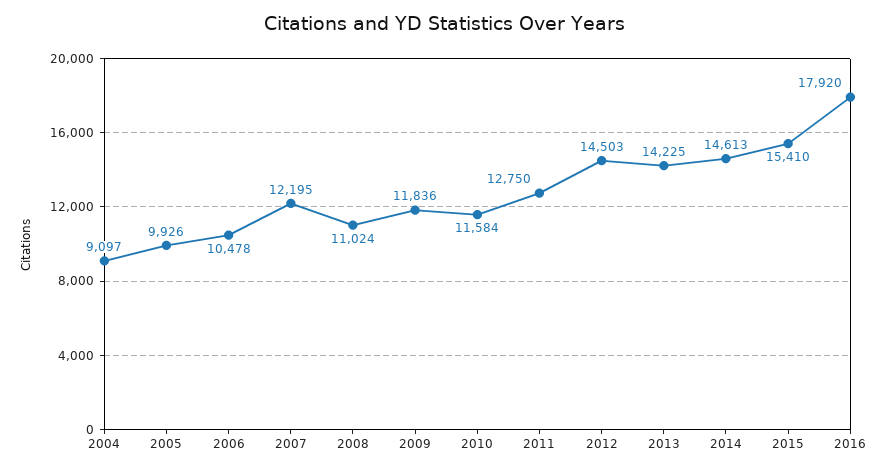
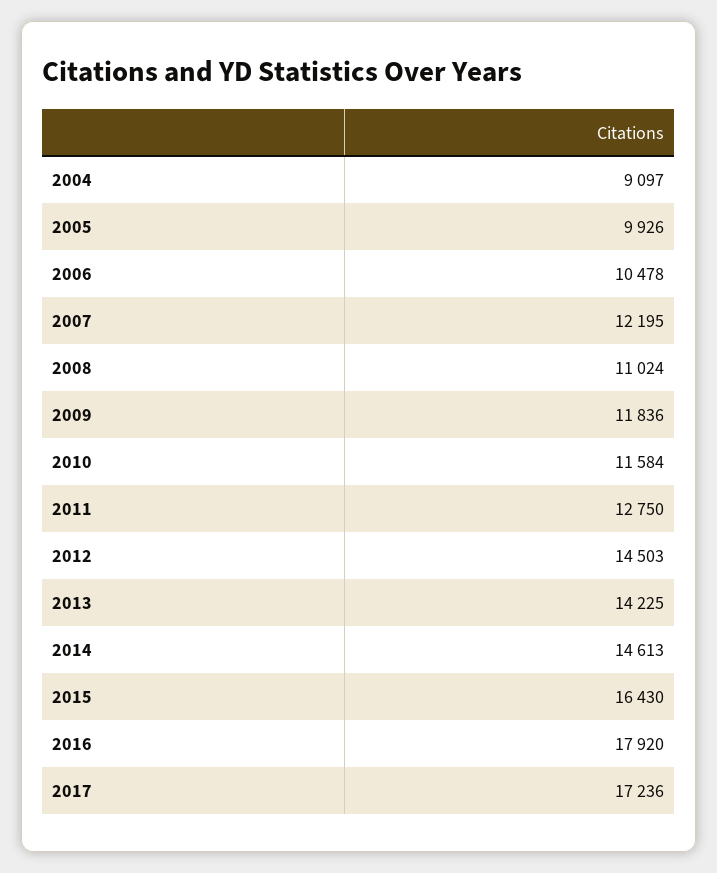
2015: 15410 -> 16430
2017: none -> 17236

